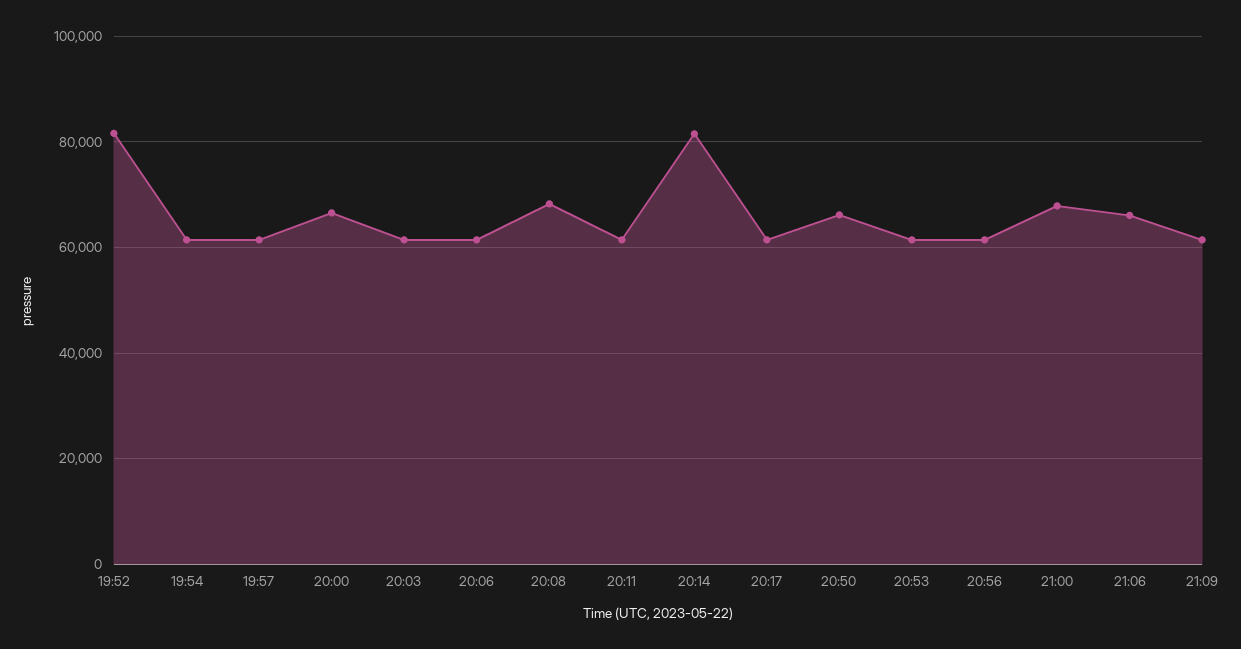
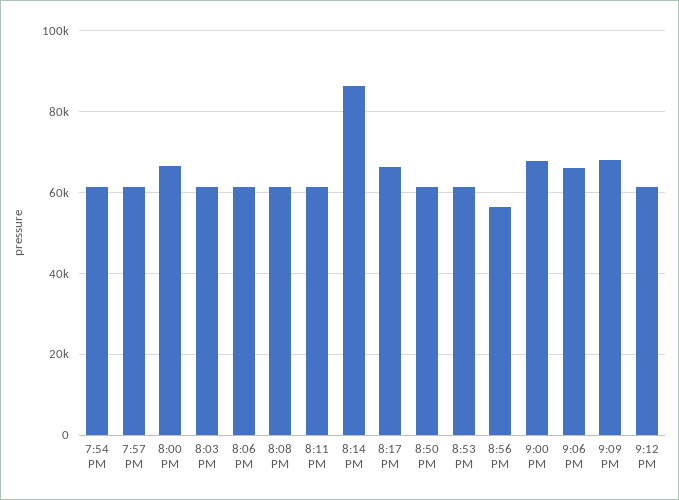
19:52: 82000 -> none
20:08: 68000 -> 62000
20:14: 82000 -> 86000
20:17: 62000 -> 66000
20:50: 66000 -> 62000
20:56: 62000 -> 56000
21:09: 62000 -> 68000
9:12 PM: none -> 62000

